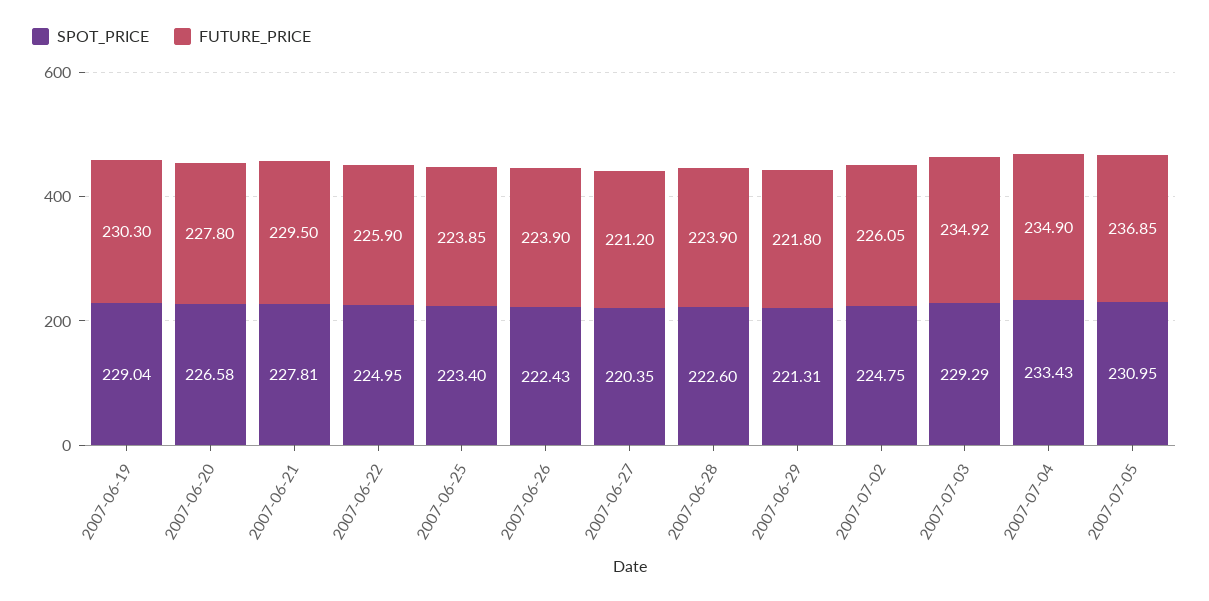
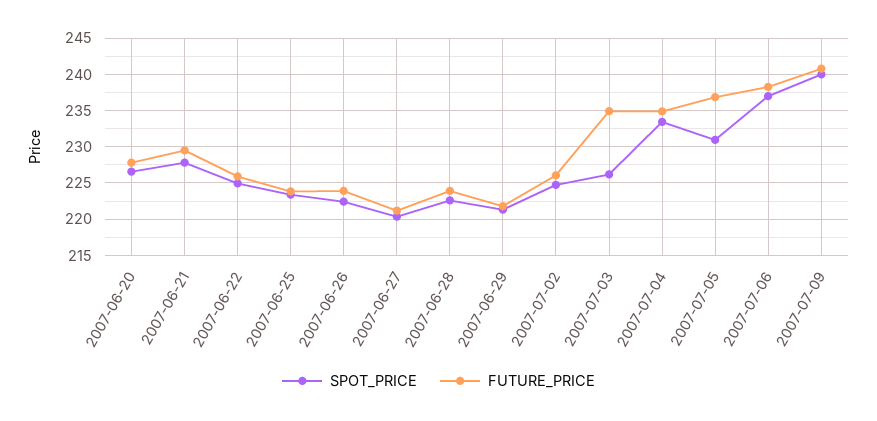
SPOT_PRICE, 2007-06-19: 229.04 -> none
FUTURE_PRICE, 2007-06-19: 230.3 -> none
SPOT_PRICE, 2007-07-03: 229.29 -> 226
SPOT_PRICE, 2007-07-06: none -> 237
FUTURE_PRICE, 2007-07-06: none -> 238
SPOT_PRICE, 2007-07-09: none -> 240
FUTURE_PRICE, 2007-07-09: none -> 241

